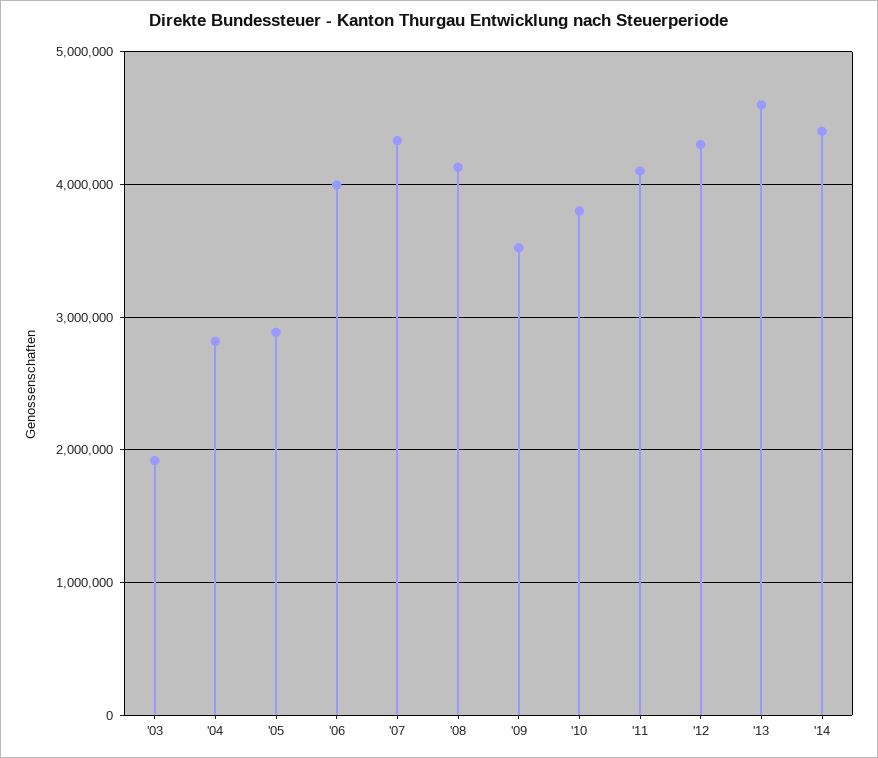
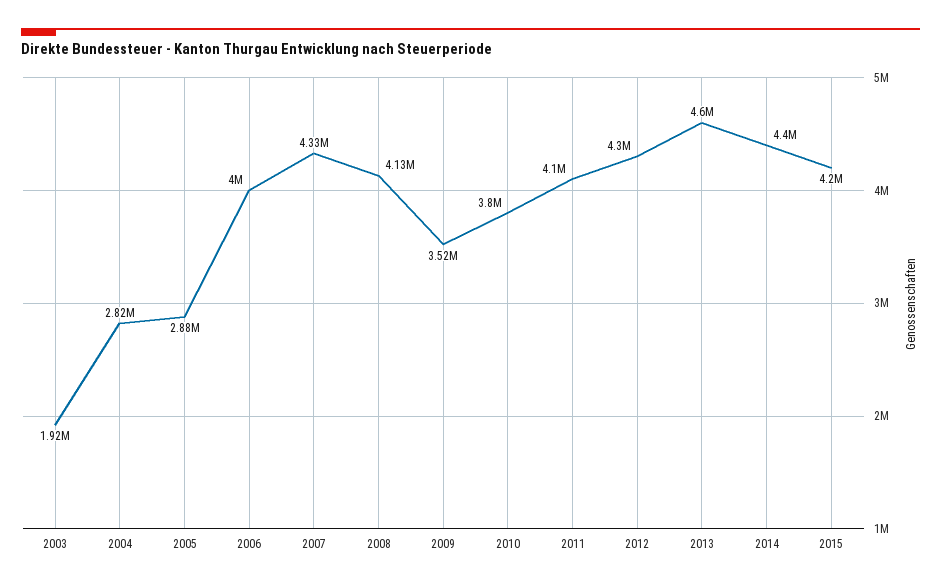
2015: none -> 4200000

